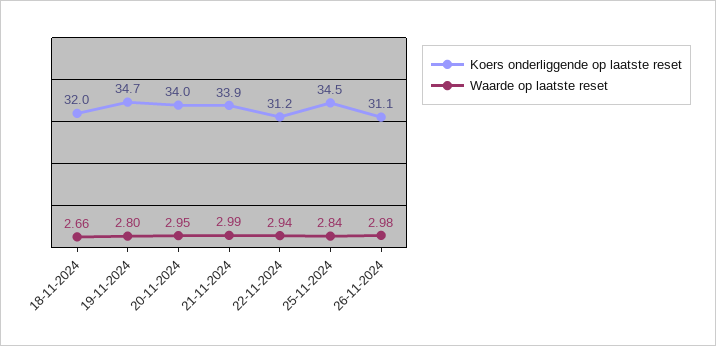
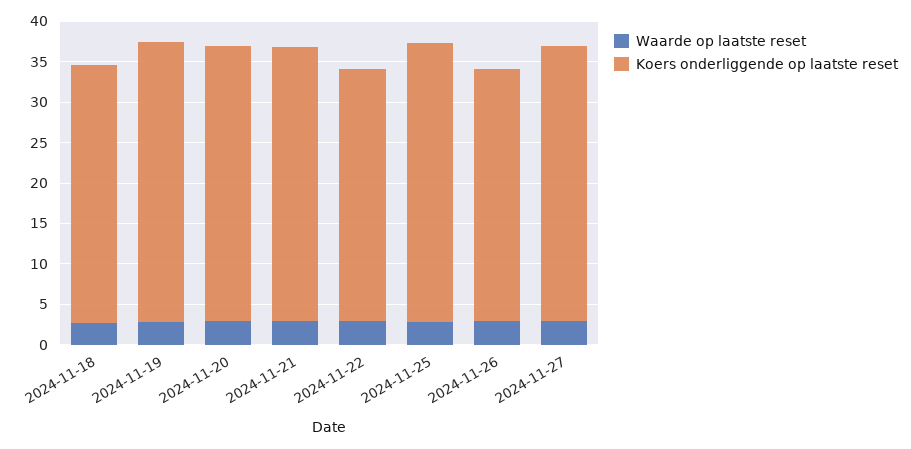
Waarde op laatste reset, 2024-11-27: none -> 3
Koers onderliggende op laatste reset, 2024-11-27: none -> 34

